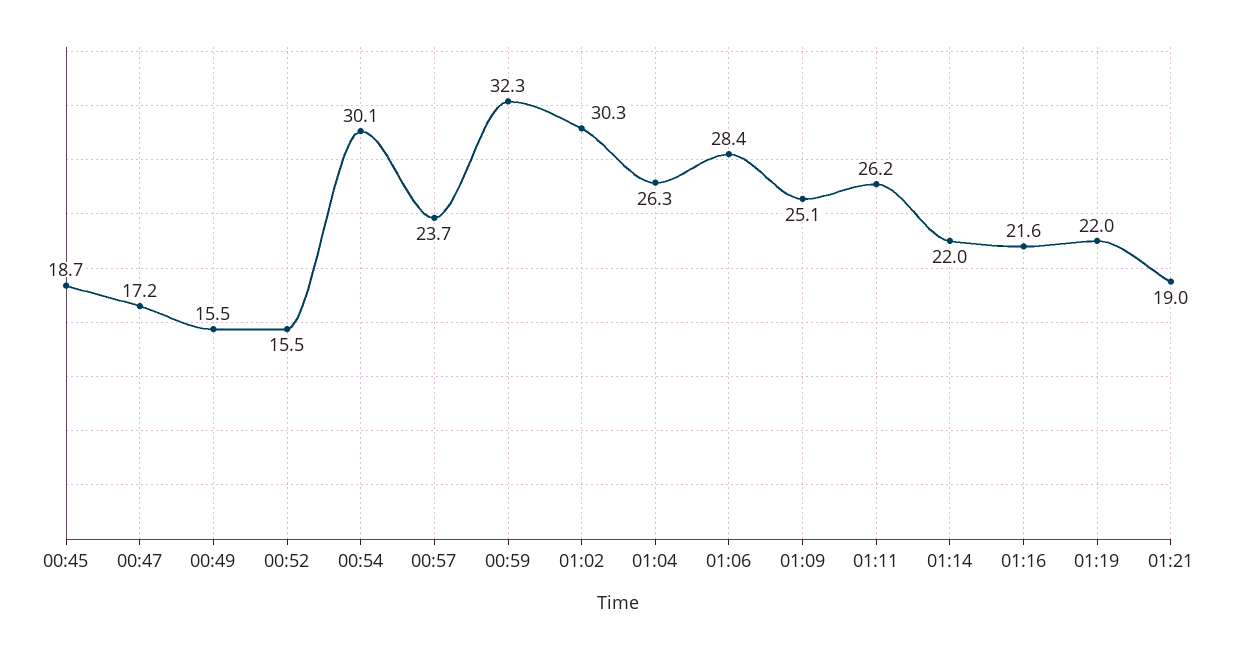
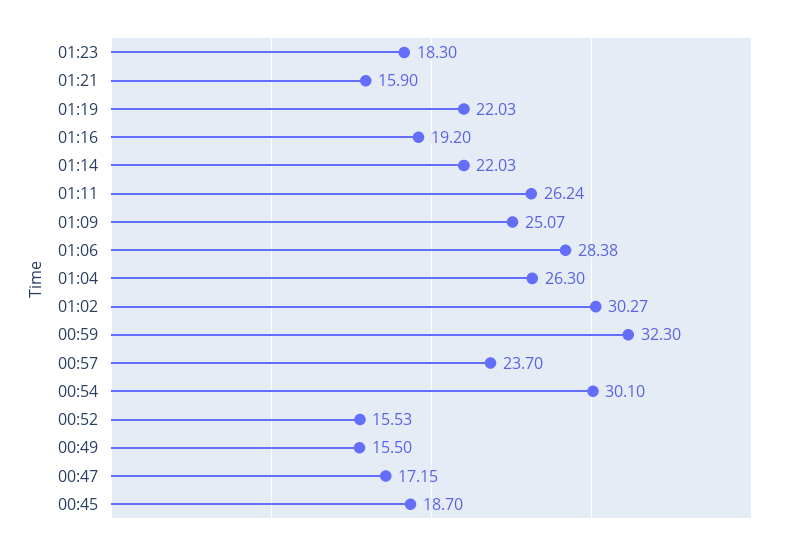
01:16: 21.6 -> 19.2
01:21: 19 -> 15.9
01:23: none -> 18.3

